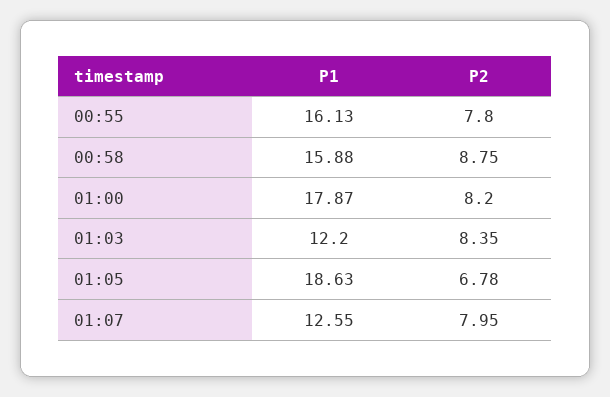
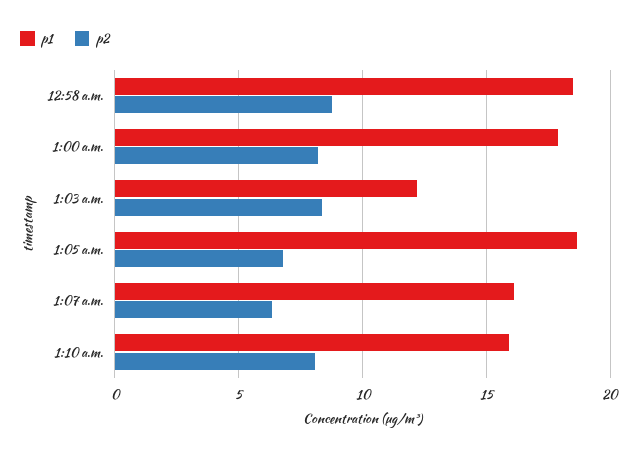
P1, 00:55: 16.13 -> none
P2, 00:55: 7.8 -> none
P1, 00:58: 15.88 -> 18.5
P1, 01:07: 12.55 -> 16
P2, 01:07: 7.95 -> 6.5
P1, 1:10 a.m.: none -> 16
P2, 1:10 a.m.: none -> 8

